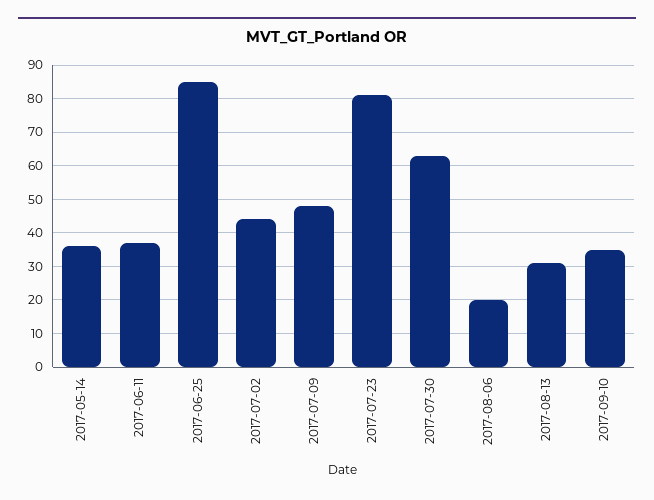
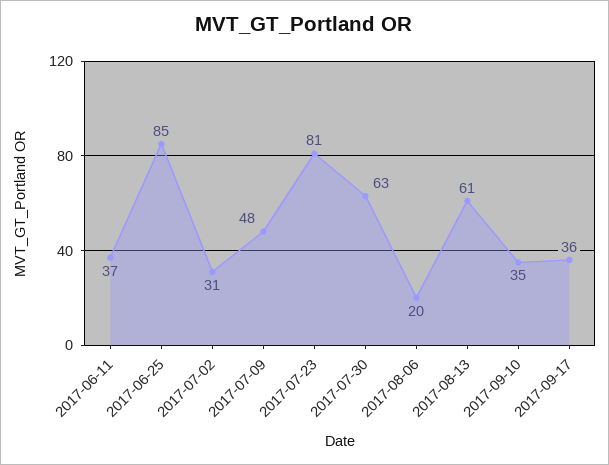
2017-05-14: 35 -> none
2017-07-02: 45 -> 31
2017-08-13: 30 -> 61
2017-09-17: none -> 36

